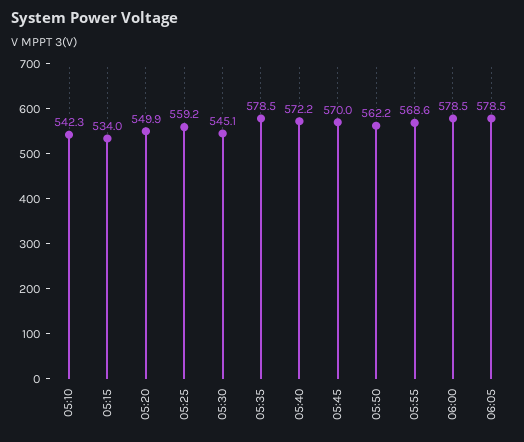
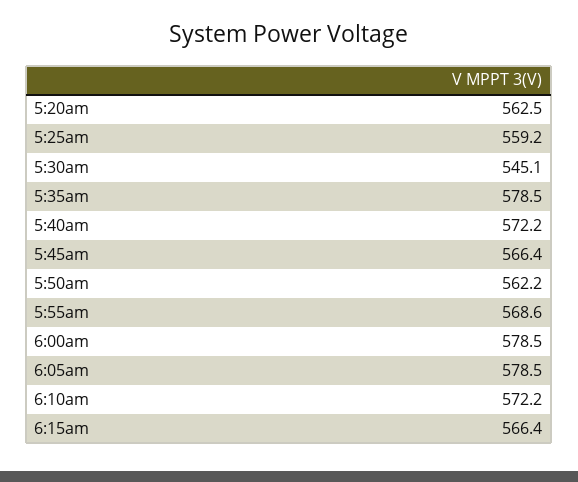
05:10: 542.3 -> none
05:15: 534 -> none
05:20: 549.9 -> 562.5
05:45: 570 -> 566.4
6:10am: none -> 572.2
6:15am: none -> 566.4

